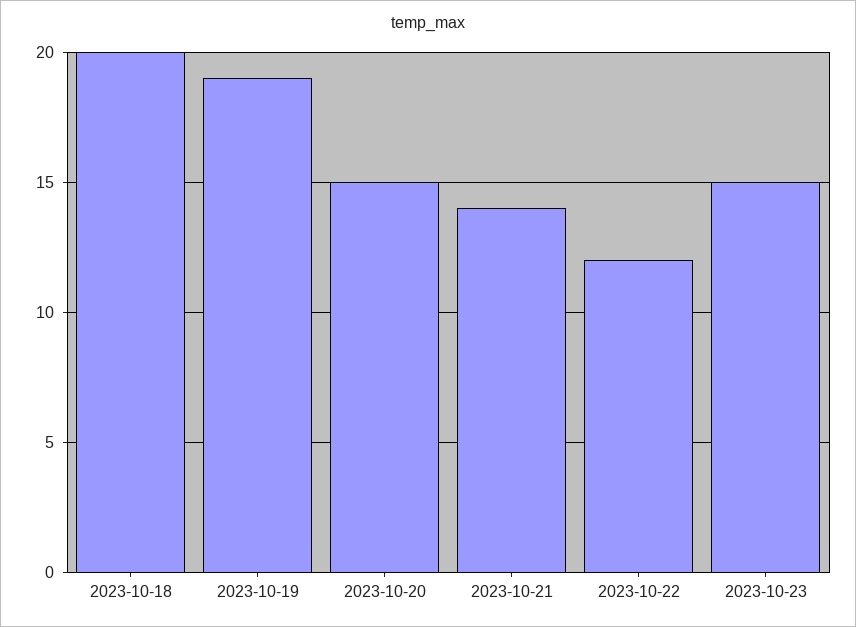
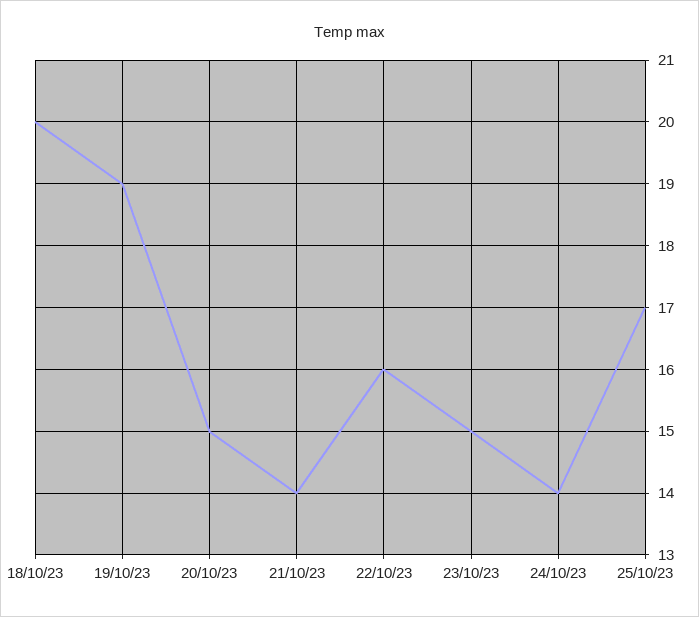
2023-10-22: 12 -> 16
24/10/23: none -> 14
25/10/23: none -> 17

